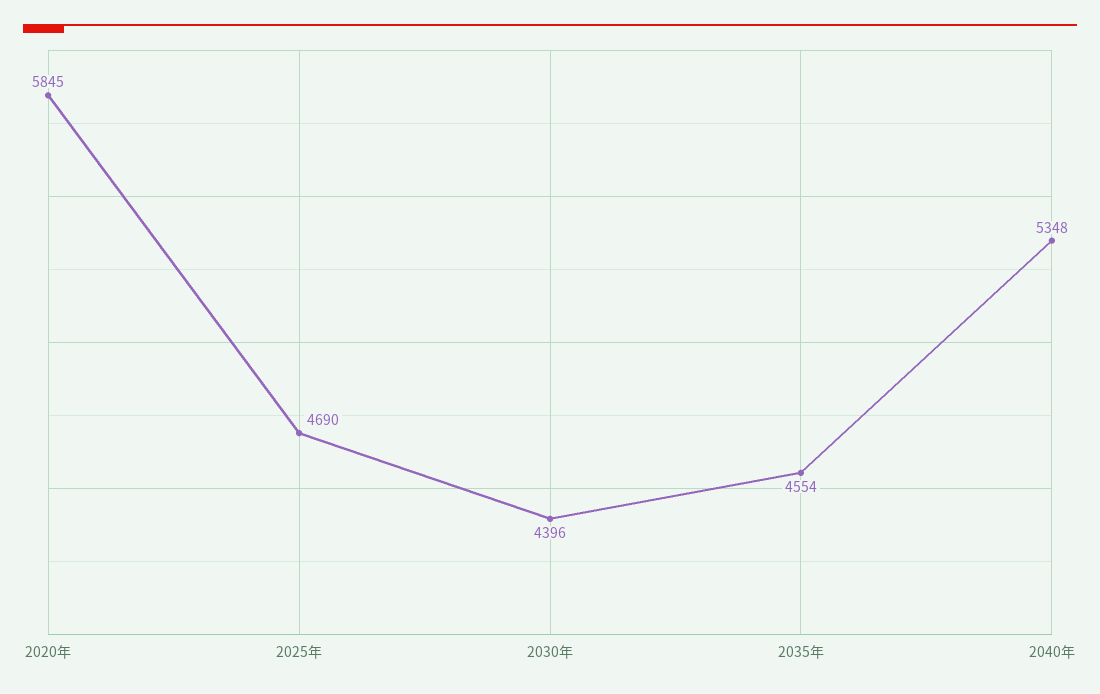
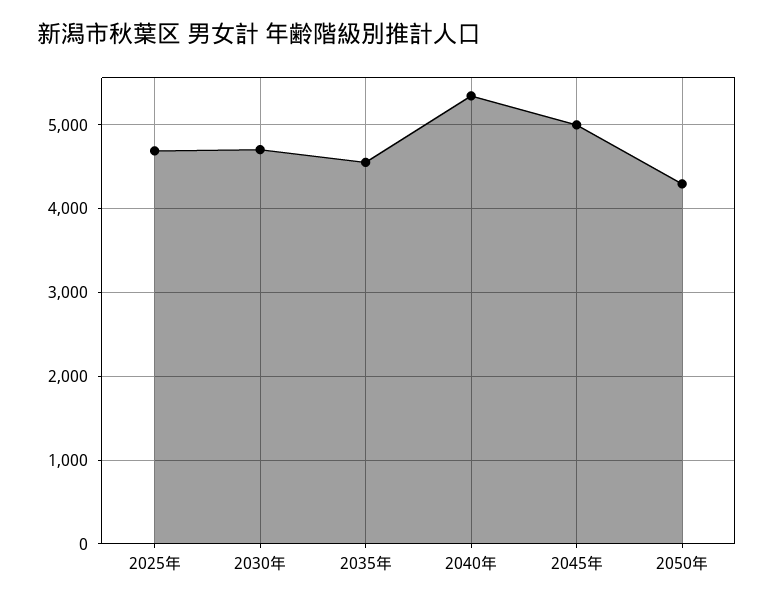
2020年: 5845 -> none
2030年: 4396 -> 4700
2045年: none -> 5000
2050年: none -> 4300

